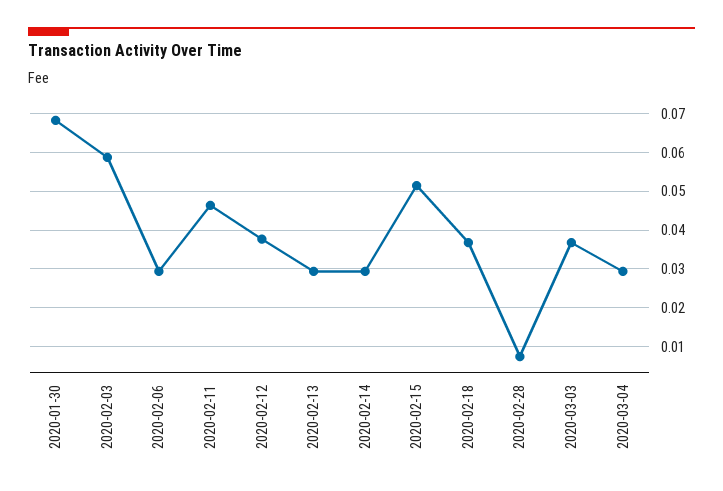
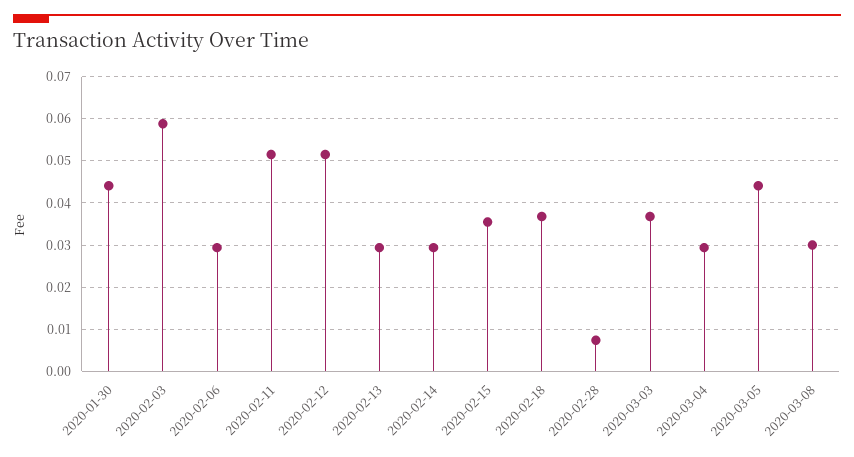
2020-01-30: 0.068 -> 0.044
2020-02-11: 0.046 -> 0.052
2020-02-12: 0.038 -> 0.052
2020-02-15: 0.052 -> 0.036
2020-03-05: none -> 0.044
2020-03-08: none -> 0.03

